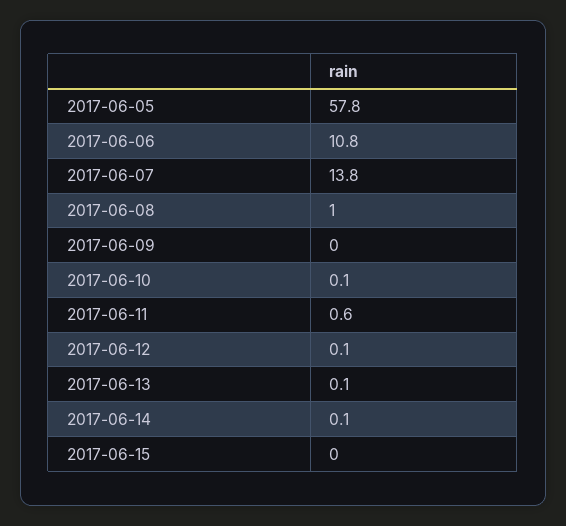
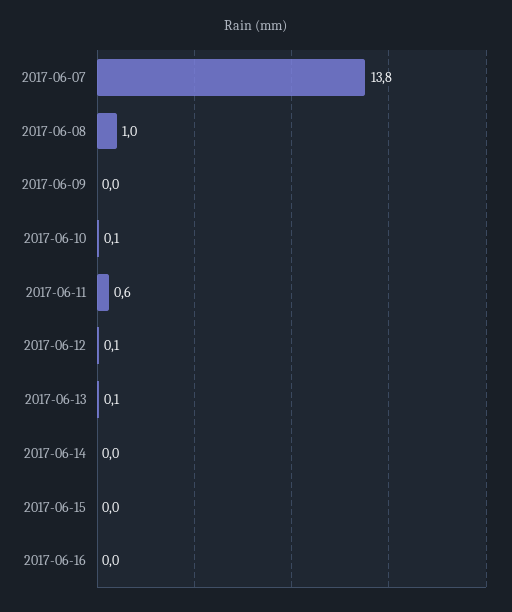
2017-06-05: 57.8 -> none
2017-06-06: 10.8 -> none
2017-06-14: 0.1 -> 0
2017-06-16: none -> 0

